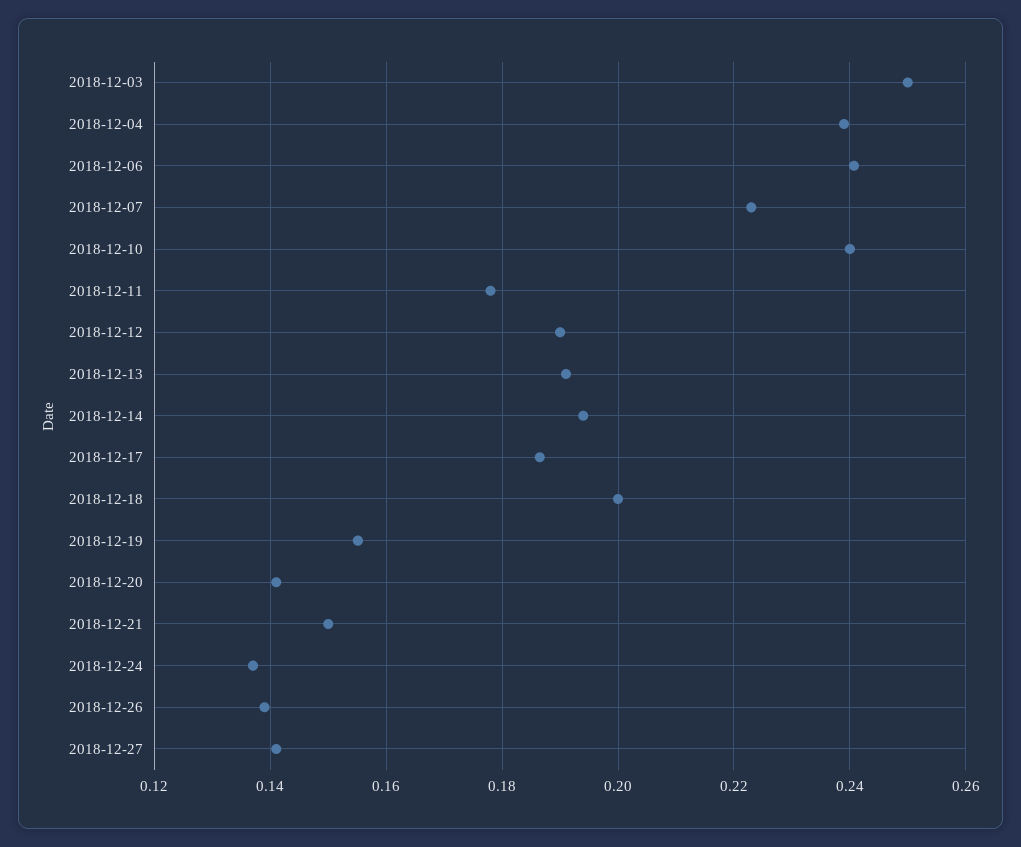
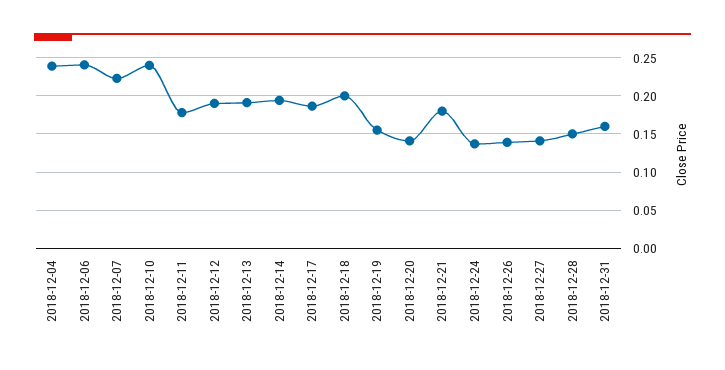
2018-12-03: 0.25 -> none
2018-12-21: 0.15 -> 0.18
2018-12-28: none -> 0.15
2018-12-31: none -> 0.16

